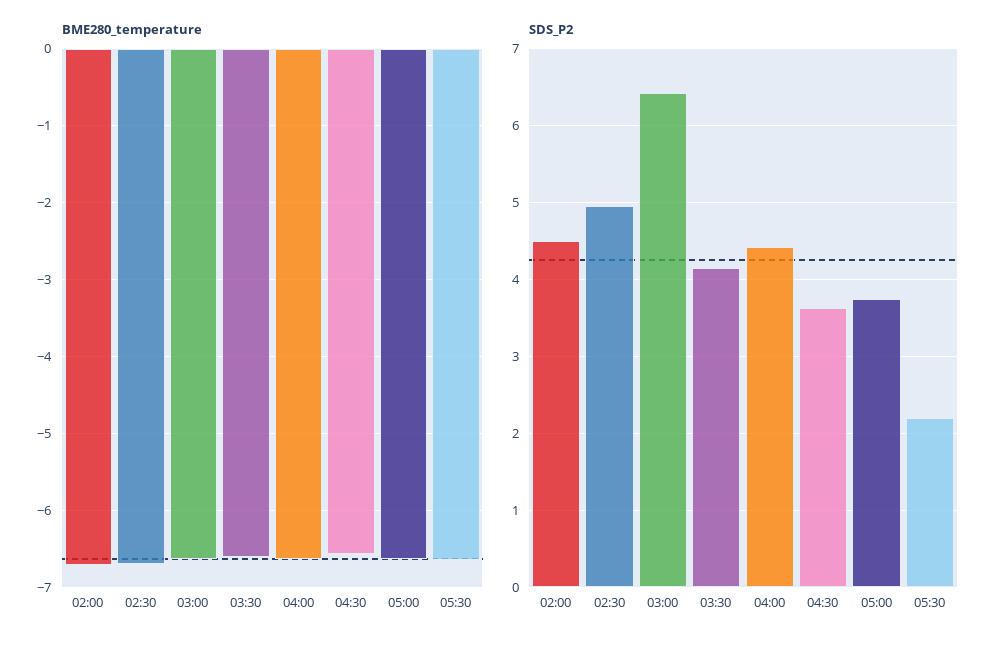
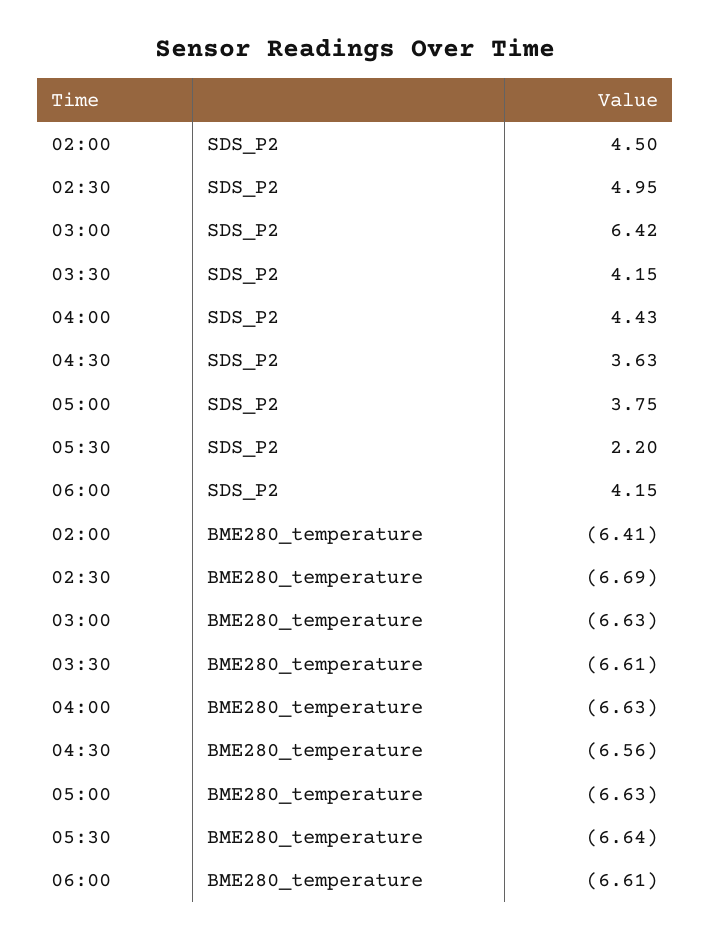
BME280_temperature, 02:00: -6.7 -> -6.41
SDS_P2, 06:00: none -> 4.15
BME280_temperature, 06:00: none -> -6.61

